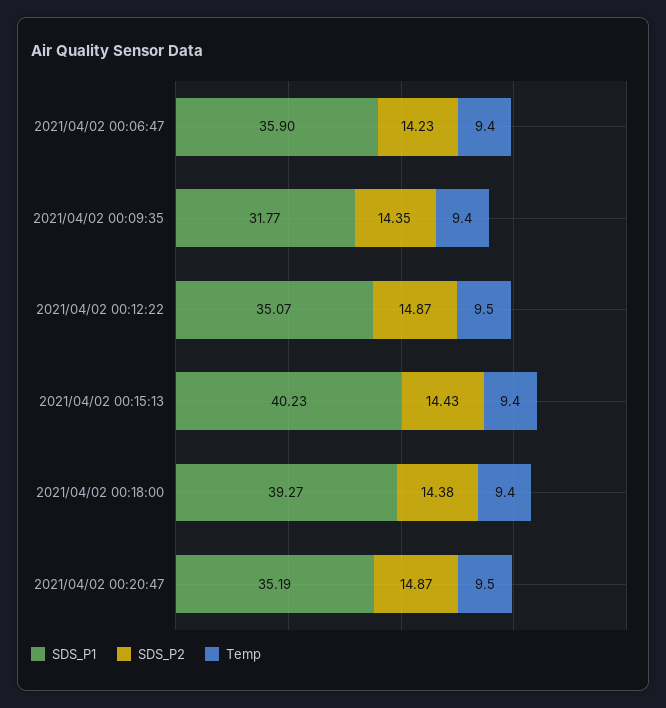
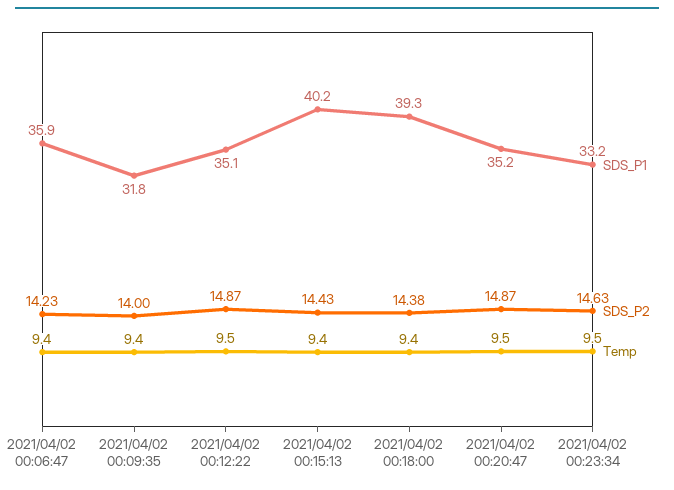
SDS_P2, 2021/04/02 00:09:35: 14.35 -> 14
SDS_P1, 2021/04/02 00:23:34: none -> 33.2
SDS_P2, 2021/04/02 00:23:34: none -> 14.63
Temp, 2021/04/02 00:23:34: none -> 9.5

